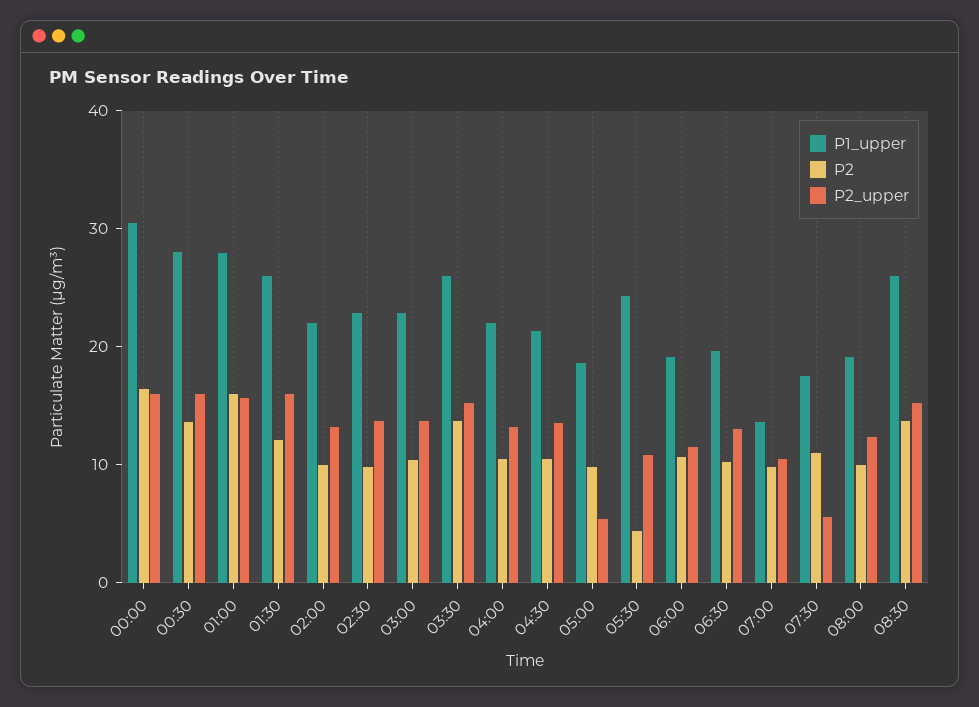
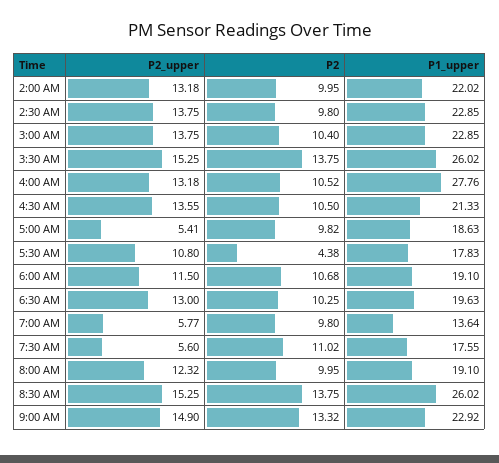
P1_upper, 00:00: 30 -> none
P2, 00:00: 16 -> none
P2_upper, 00:00: 16 -> none
P1_upper, 00:30: 28 -> none
P2, 00:30: 14 -> none
P2_upper, 00:30: 16 -> none
P1_upper, 01:00: 28 -> none
P2, 01:00: 16 -> none
P2_upper, 01:00: 16 -> none
P1_upper, 01:30: 26 -> none
P2, 01:30: 12 -> none
P2_upper, 01:30: 16 -> none
P1_upper, 04:00: 22 -> 27.76
P1_upper, 05:30: 24 -> 17.83
P2_upper, 07:00: 10 -> 5.77
P2_upper, 9:00 AM: none -> 14.9
P2, 9:00 AM: none -> 13.32
P1_upper, 9:00 AM: none -> 22.92

